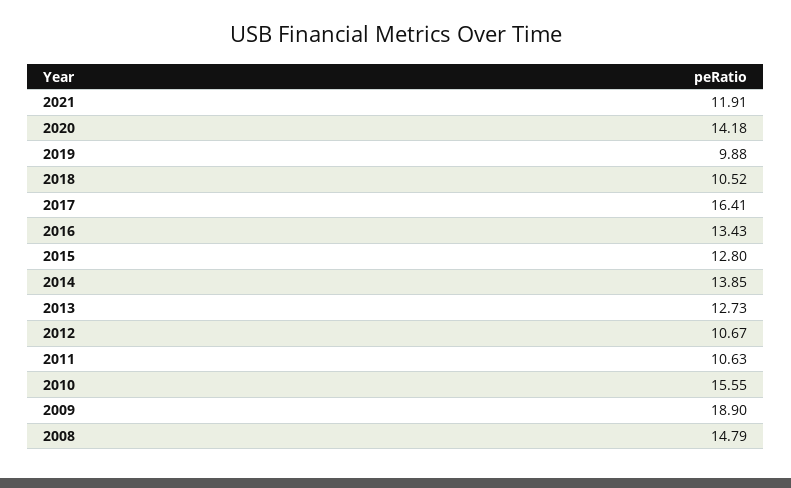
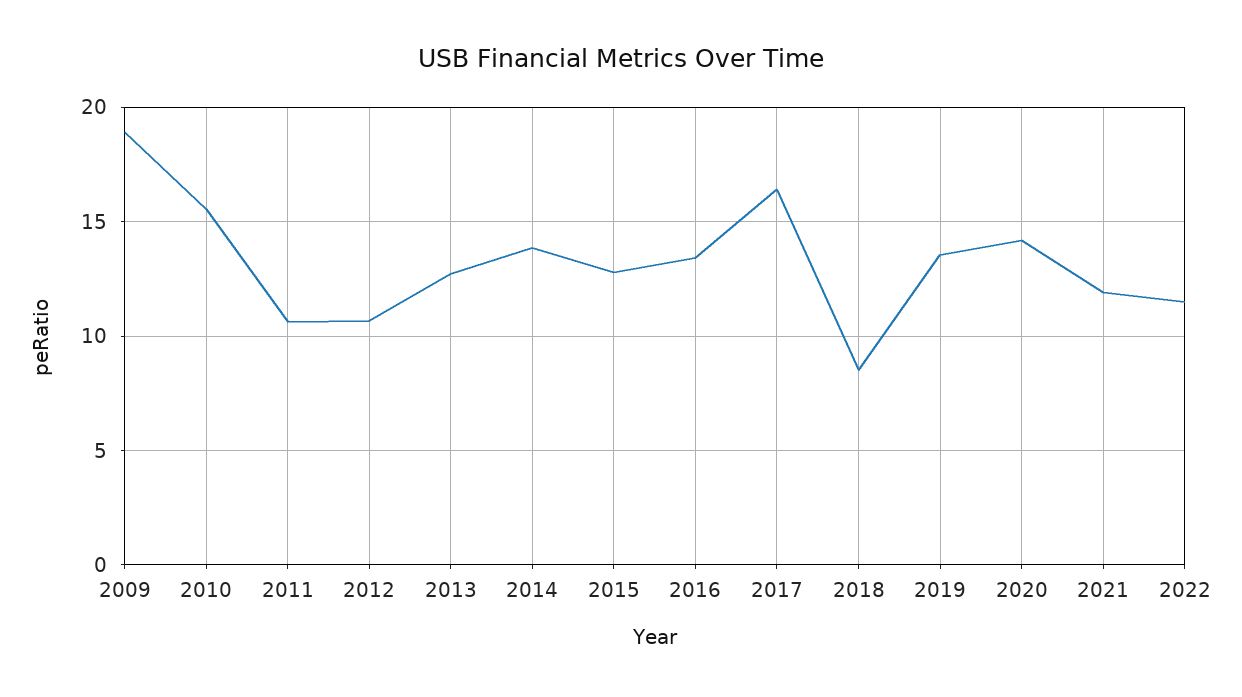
2019: 9.88 -> 13.5
2018: 10.52 -> 8.5
2008: 14.79 -> none
2022: none -> 11.5

